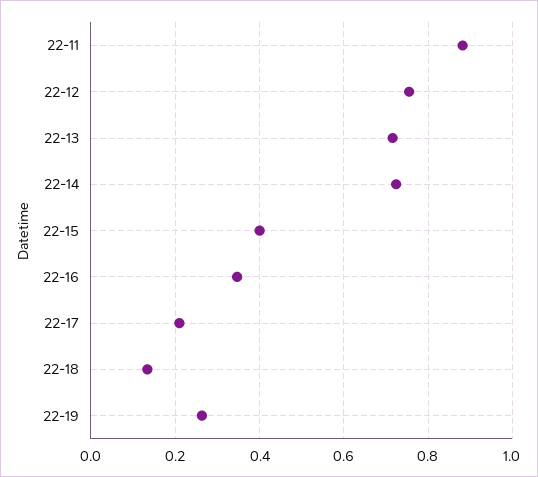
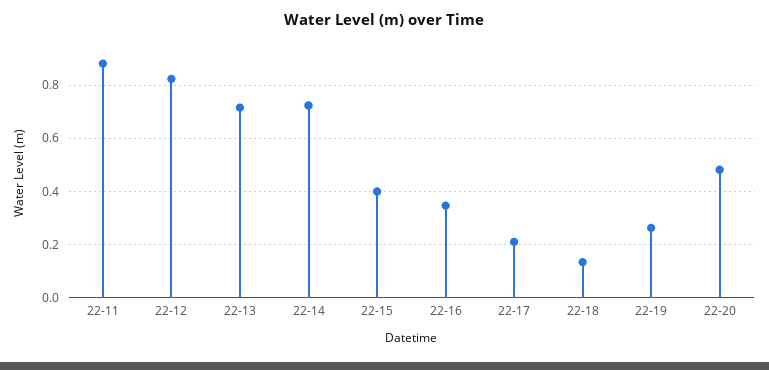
22-12: 0.76 -> 0.825
22-20: none -> 0.475

